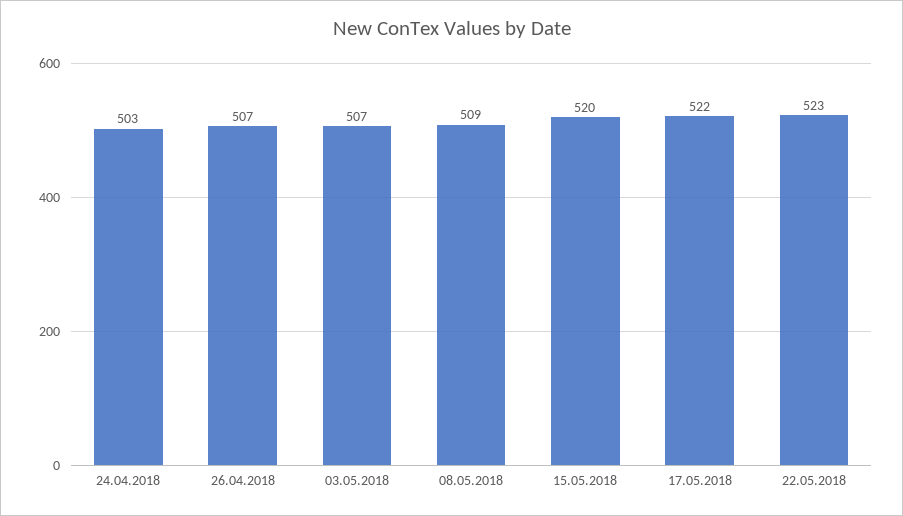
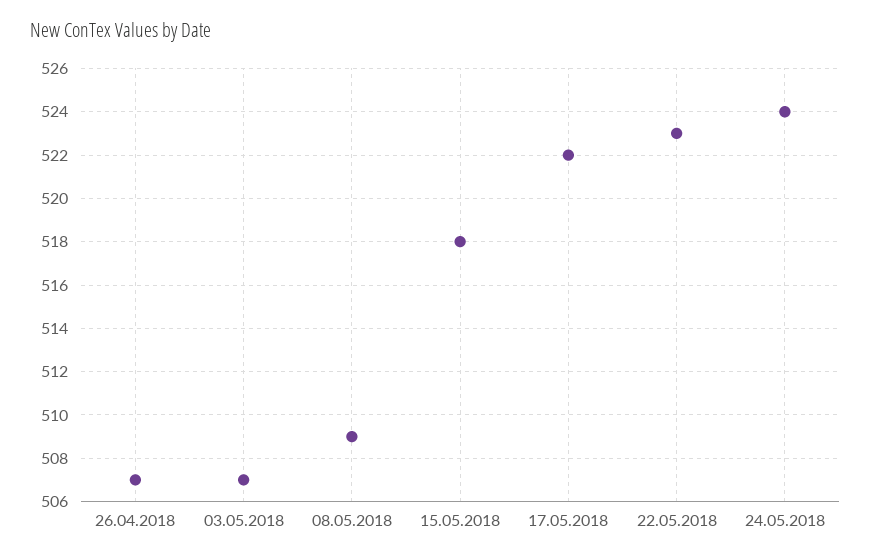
24.04.2018: 503 -> none
15.05.2018: 520 -> 518
24.05.2018: none -> 524

